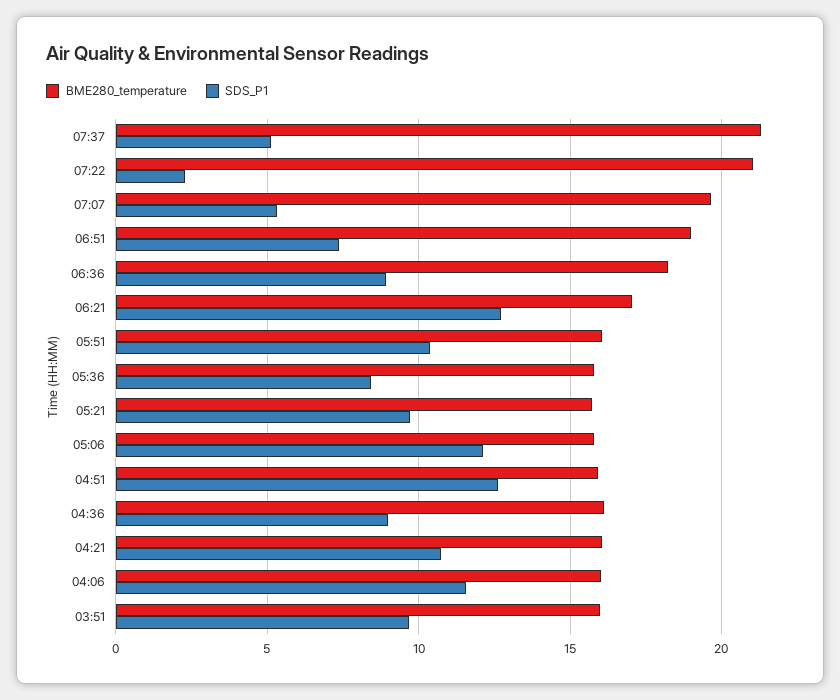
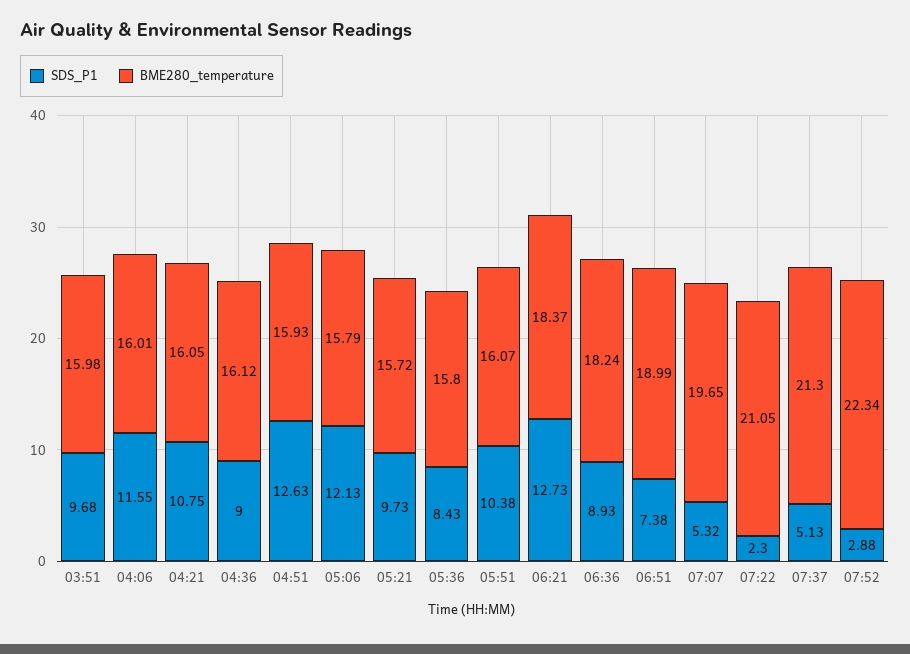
BME280_temperature, 06:21: 17 -> 18.37
SDS_P1, 07:52: none -> 2.88
BME280_temperature, 07:52: none -> 22.34

